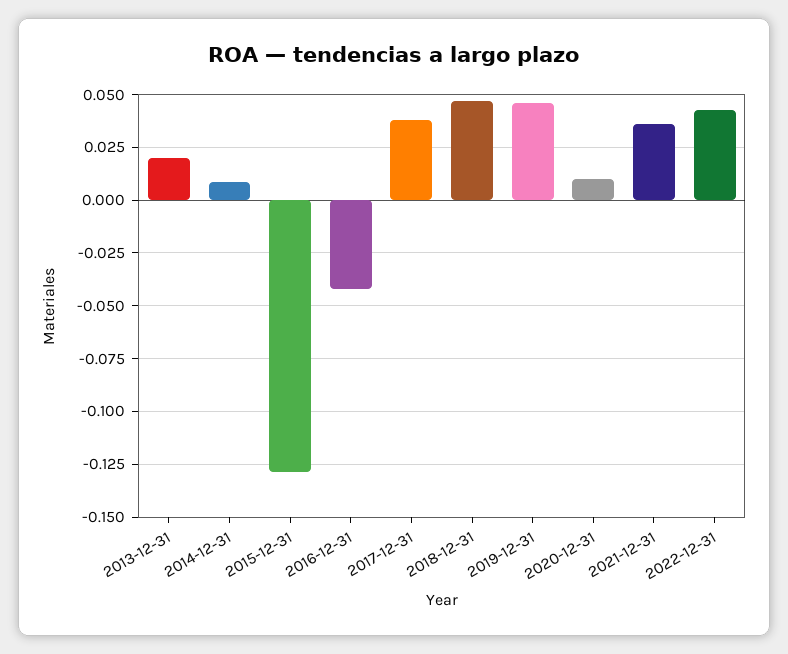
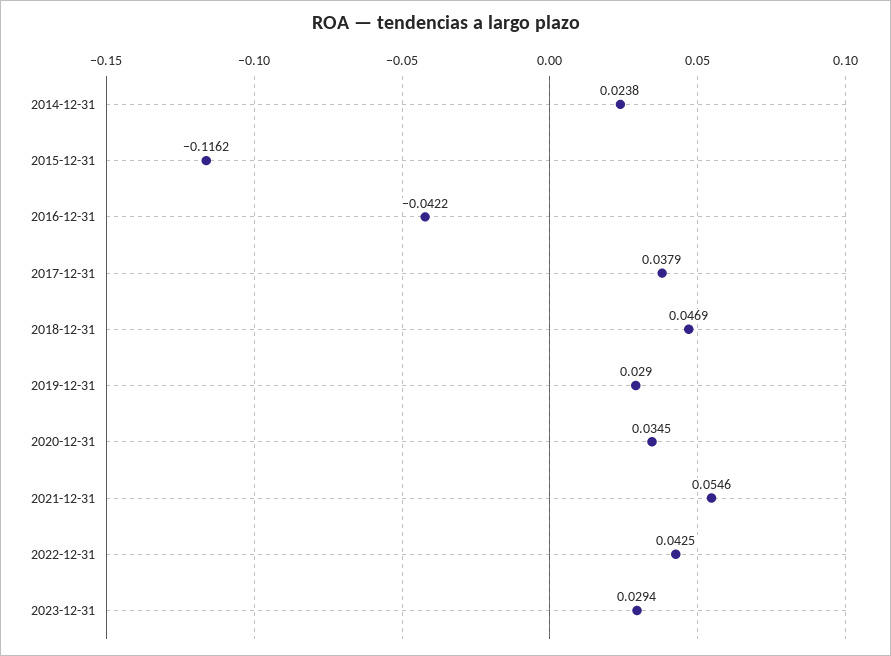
2013-12-31: 0.02 -> none
2014-12-31: 0.01 -> 0.0238
2015-12-31: -0.13 -> -0.1162
2019-12-31: 0.045 -> 0.029
2020-12-31: 0.01 -> 0.0345
2021-12-31: 0.035 -> 0.0546
2023-12-31: none -> 0.0294

